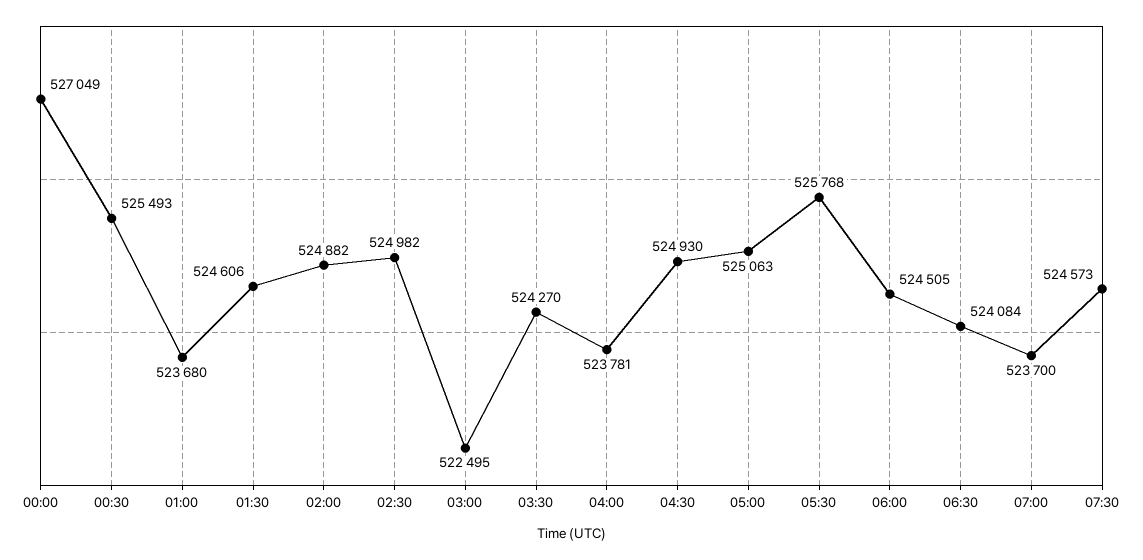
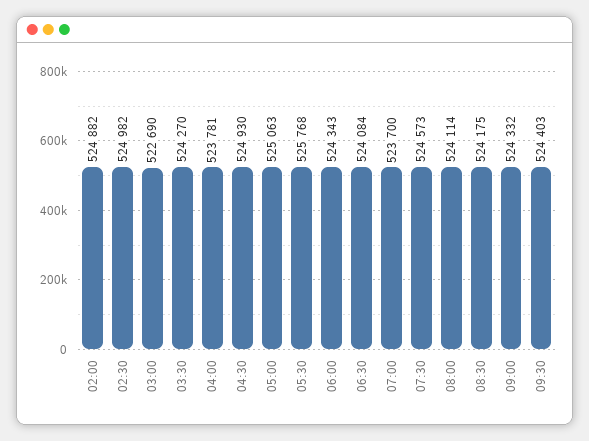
00:00: 527049 -> none
00:30: 525493 -> none
01:00: 523680 -> none
01:30: 524606 -> none
03:00: 522495 -> 522690
06:00: 524505 -> 524343
08:00: none -> 524114
08:30: none -> 524175
09:00: none -> 524332
09:30: none -> 524403

